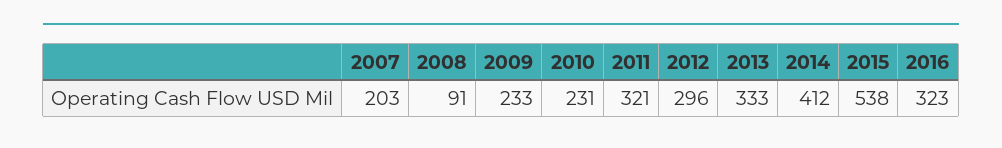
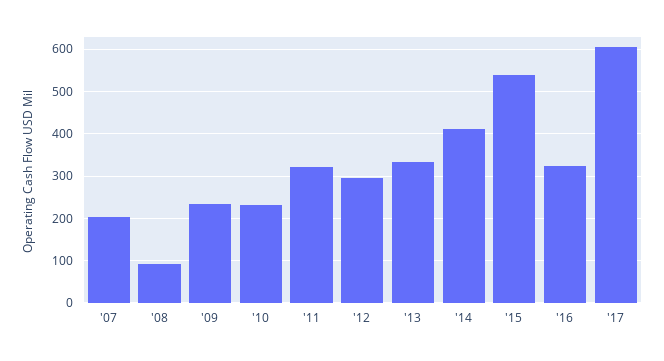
'17: none -> 600

